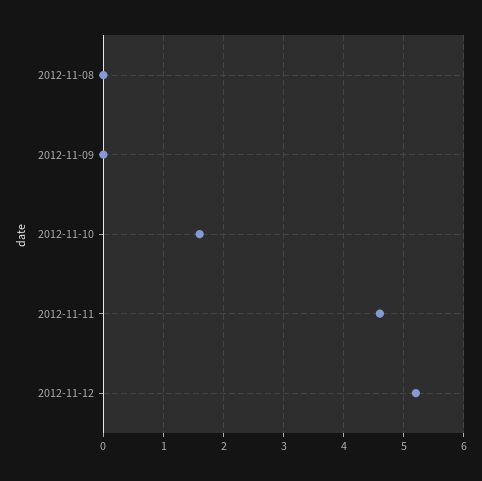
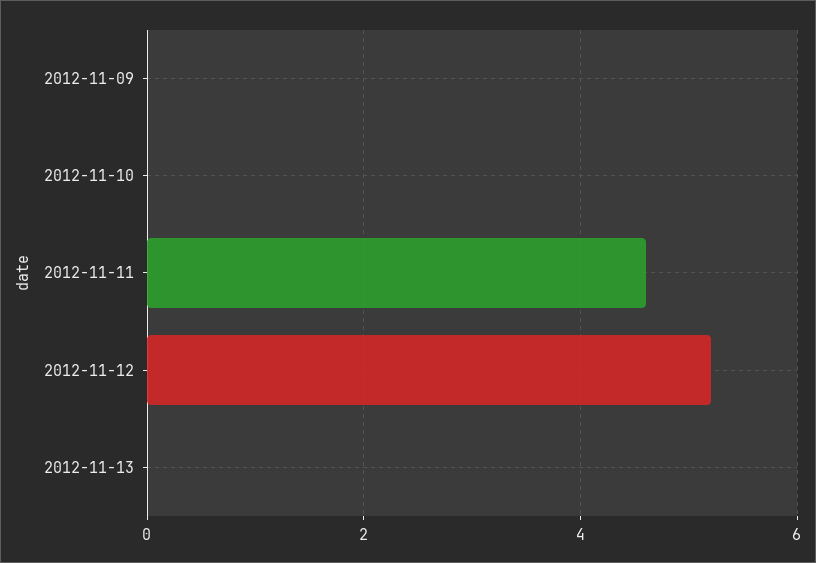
2012-11-08: 0 -> none
2012-11-10: 1.6 -> 0
2012-11-13: none -> 0

